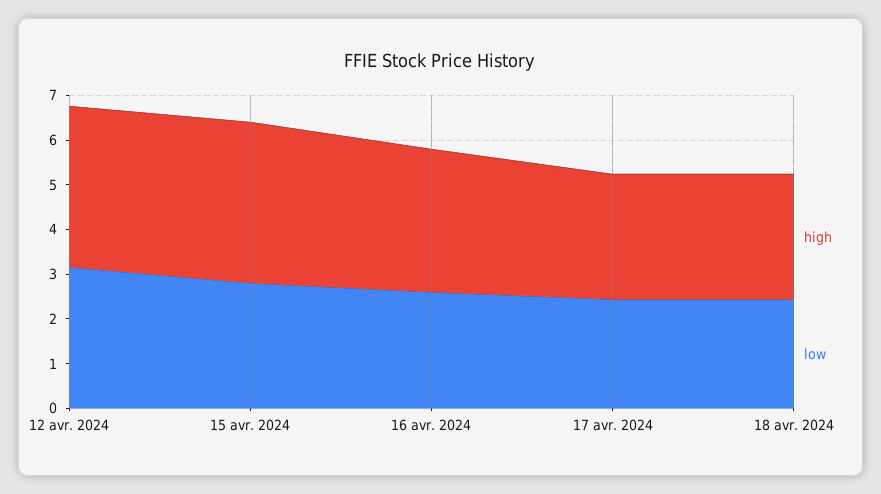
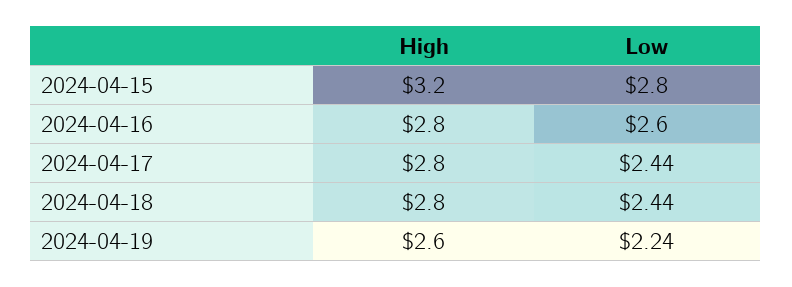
high, 12 avr. 2024: 3.6 -> none
low, 12 avr. 2024: 3.2 -> none
high, 15 avr. 2024: 3.6 -> 3.2
high, 16 avr. 2024: 3.2 -> 2.8
high, 2024-04-19: none -> 2.6
low, 2024-04-19: none -> 2.24

